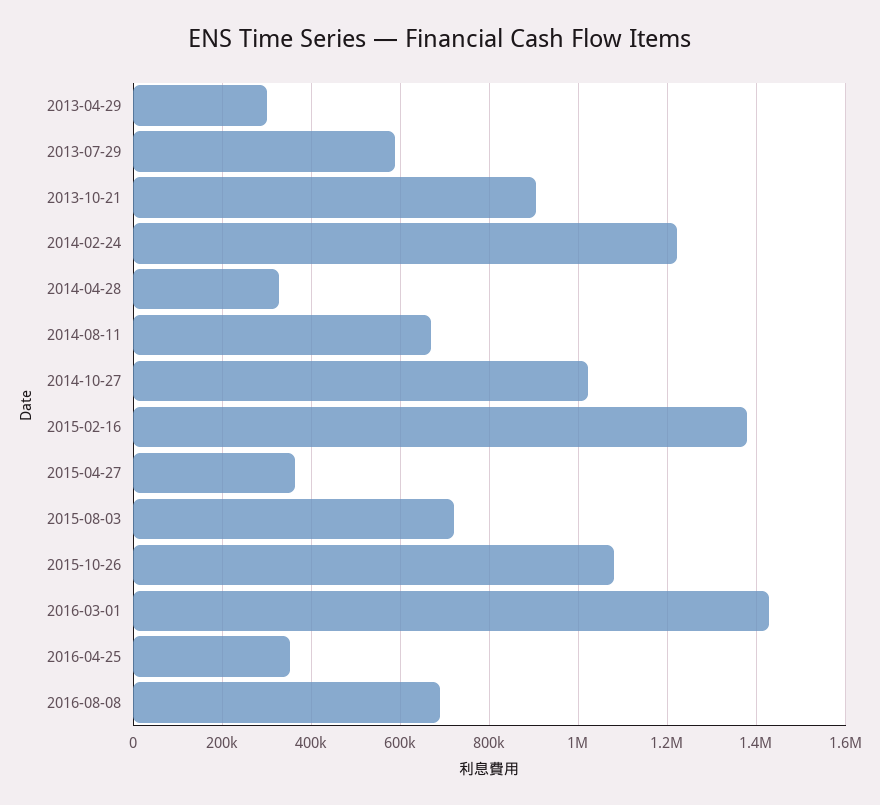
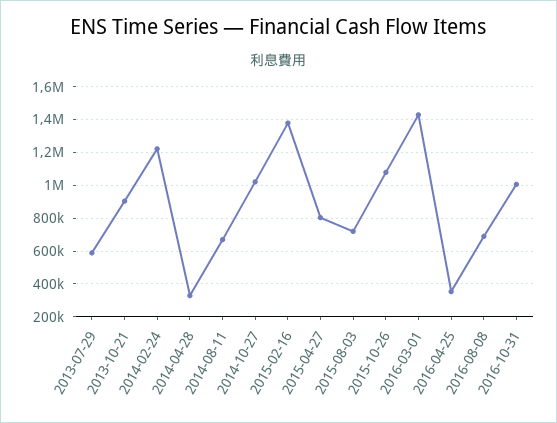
2013-04-29: 300000 -> none
2015-04-27: 360000 -> 800000
2016-10-31: none -> 1000000

